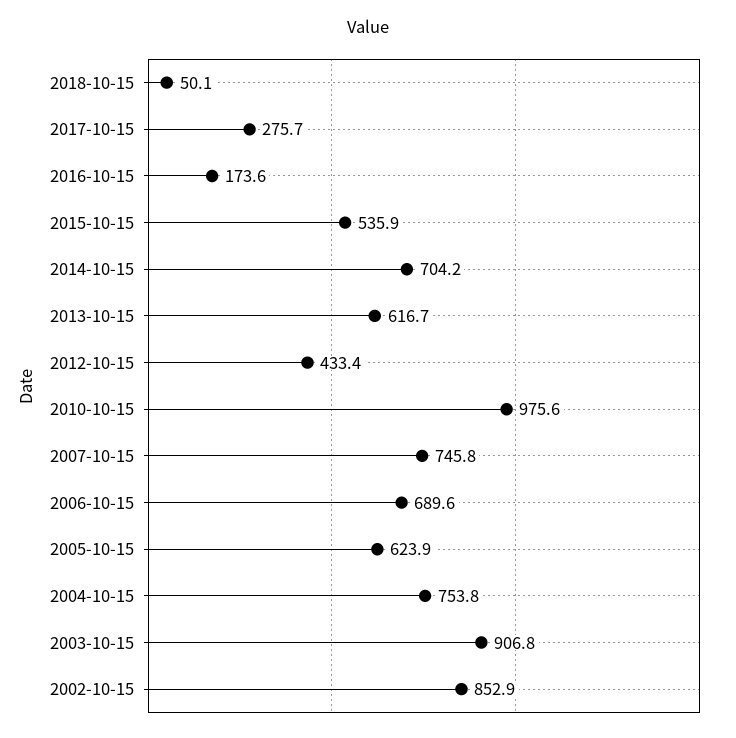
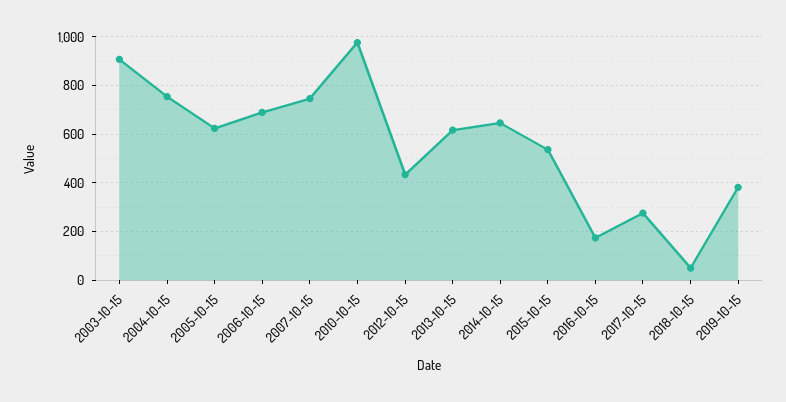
2014-10-15: 704.2 -> 650
2002-10-15: 852.9 -> none
2019-10-15: none -> 375

